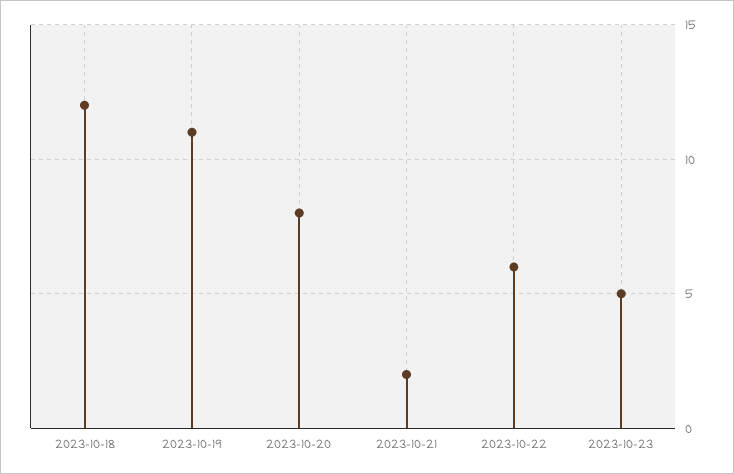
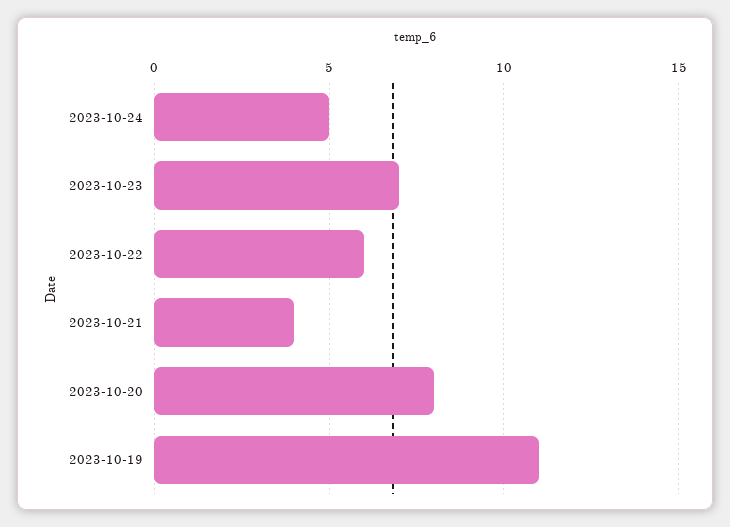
2023-10-18: 12 -> none
2023-10-21: 2 -> 4
2023-10-23: 5 -> 7
2023-10-24: none -> 5

